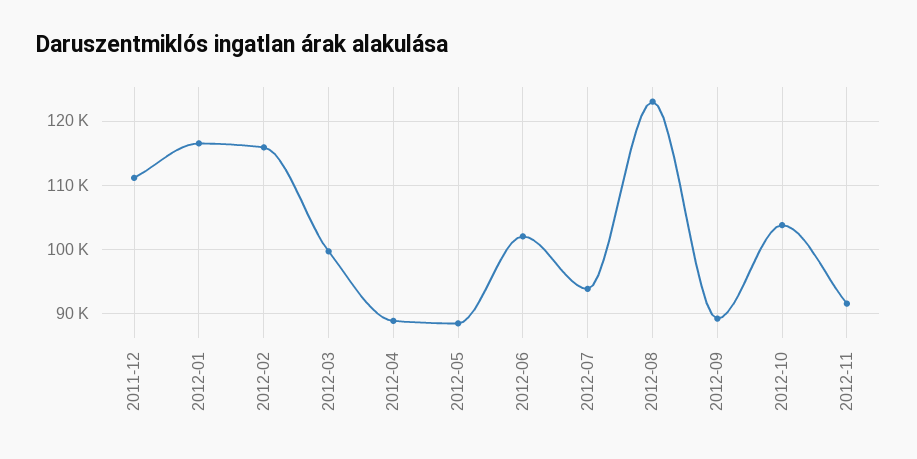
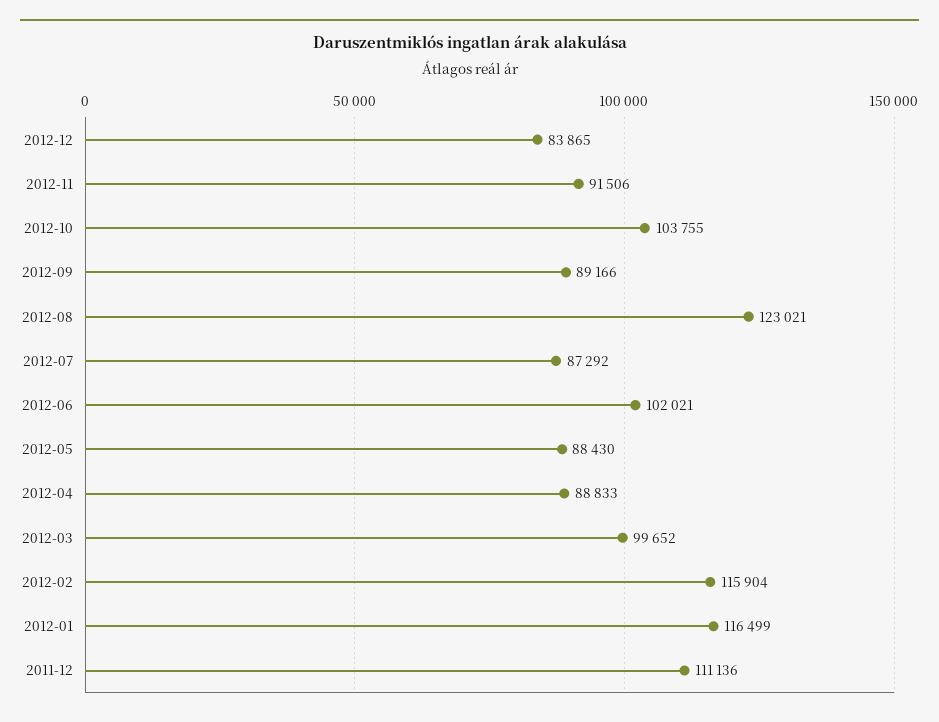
2012-07: 94000 -> 87292
2012-12: none -> 83865

